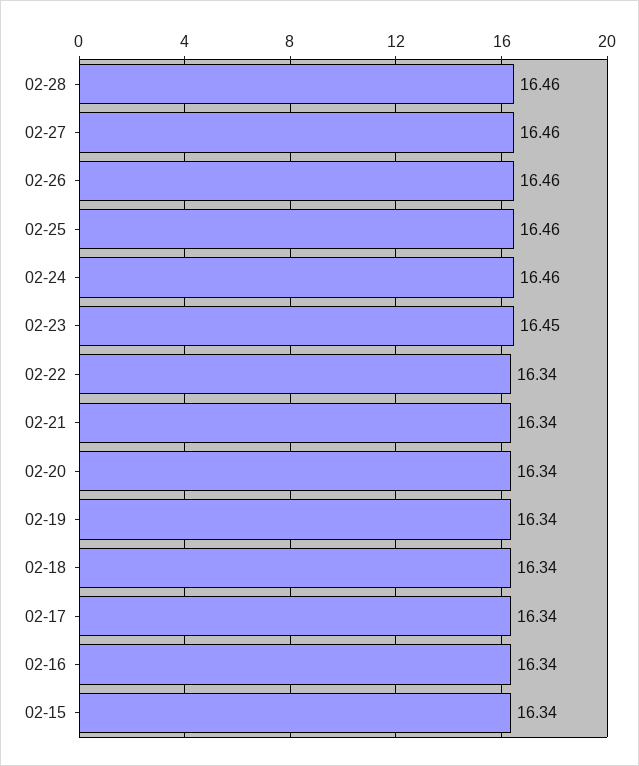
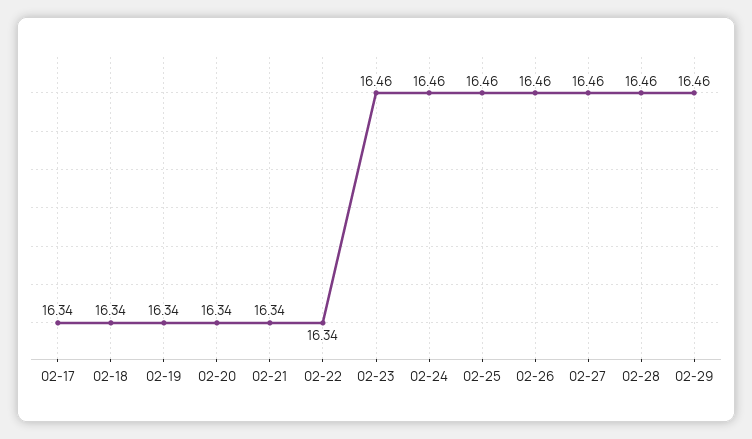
02-23: 16.45 -> 16.46
02-16: 16.34 -> none
02-15: 16.34 -> none
02-29: none -> 16.46

